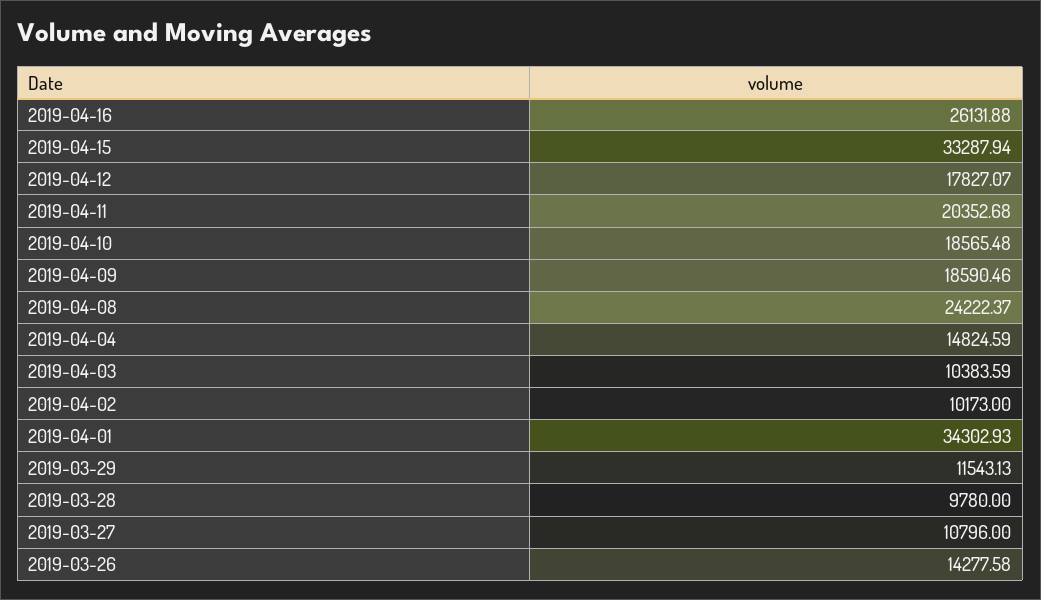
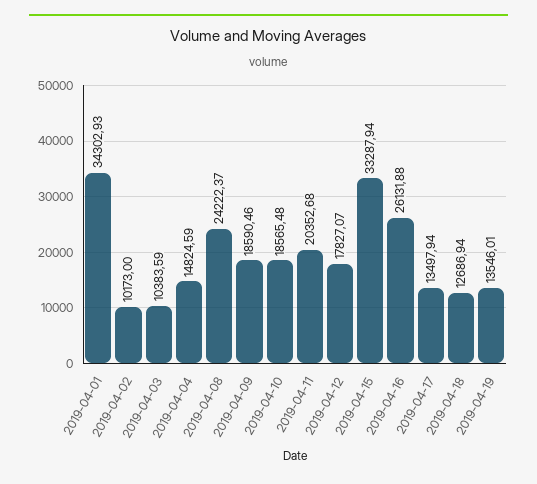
2019-03-29: 11543.13 -> none
2019-03-28: 9780 -> none
2019-03-27: 10796 -> none
2019-03-26: 14277.58 -> none
2019-04-17: none -> 13497.94
2019-04-18: none -> 12686.94
2019-04-19: none -> 13546.01

